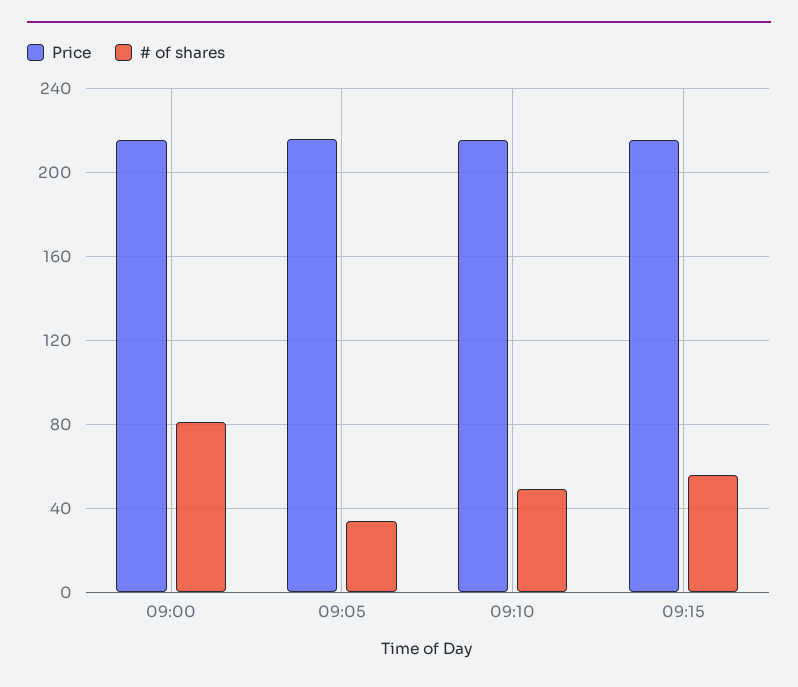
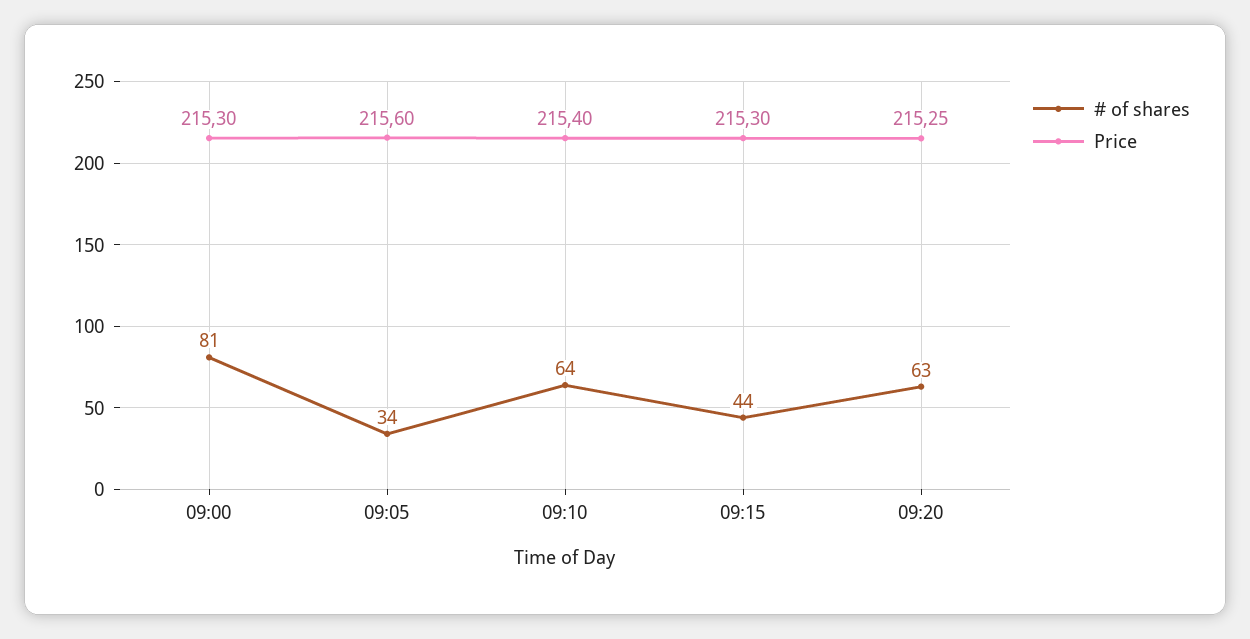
# of shares, 09:10: 50 -> 64
# of shares, 09:15: 55 -> 44
# of shares, 09:20: none -> 63
Price, 09:20: none -> 215.25

